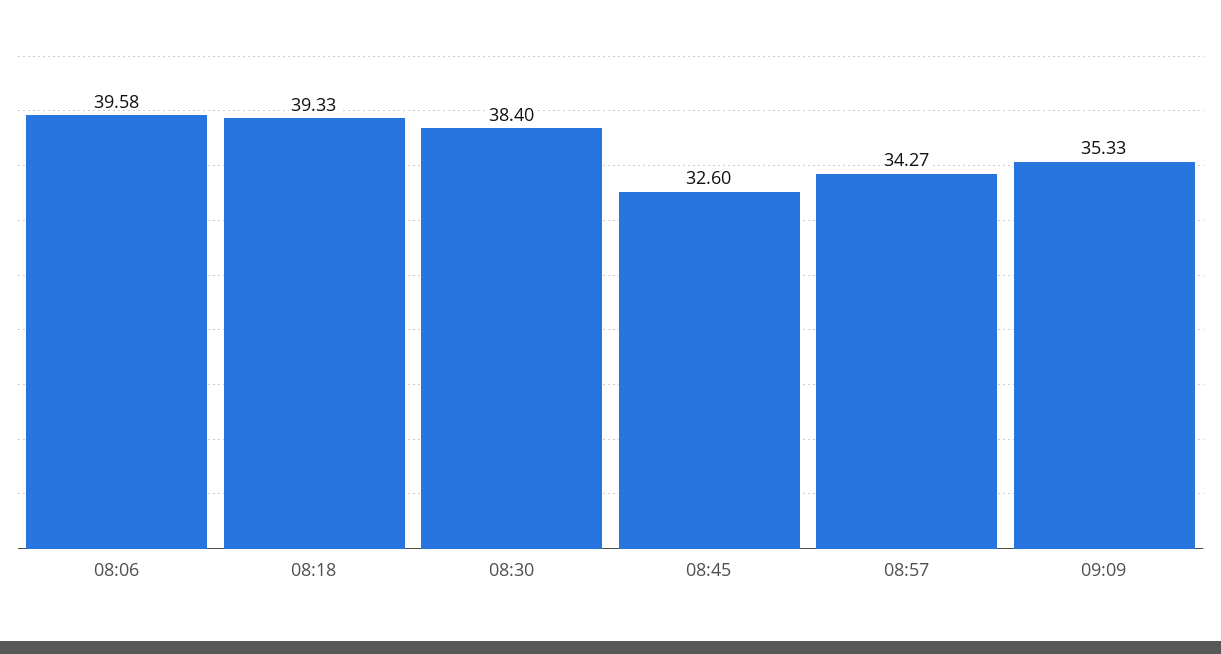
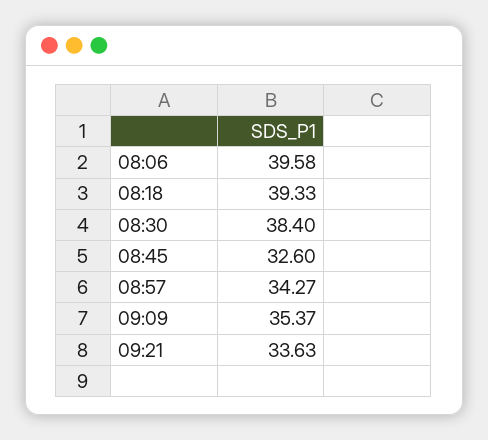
09:09: 35.33 -> 35.37
09:21: none -> 33.63

